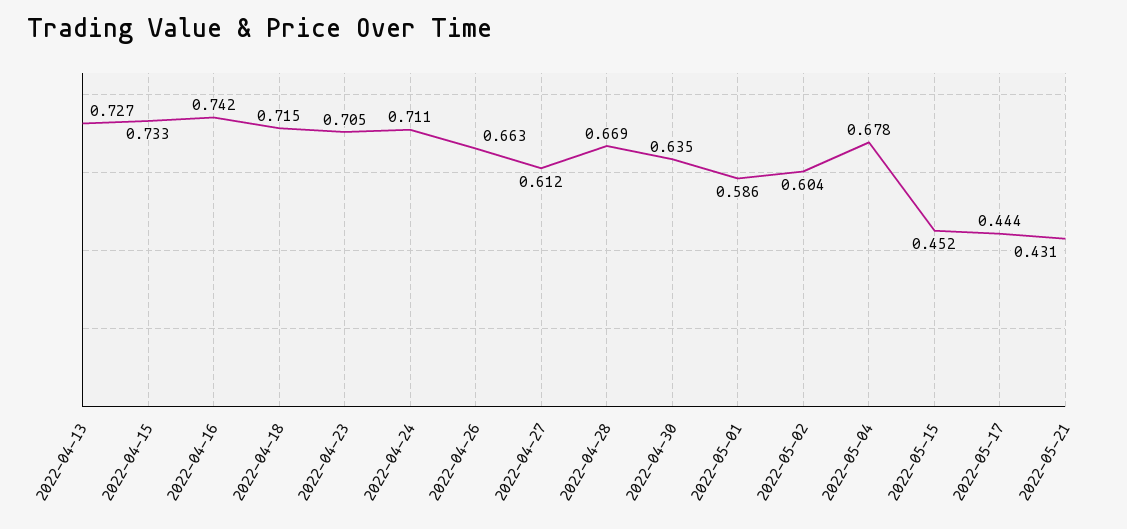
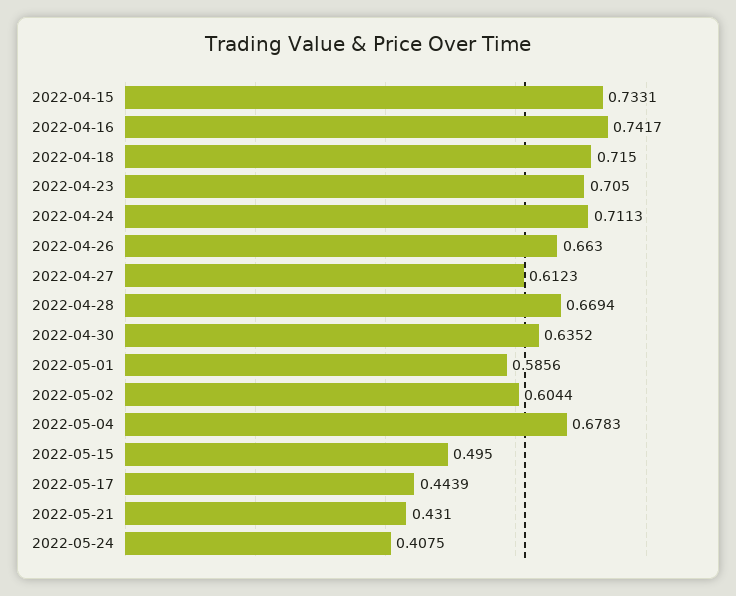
2022-04-13: 0.727 -> none
2022-05-15: 0.452 -> 0.495
2022-05-24: none -> 0.4075

